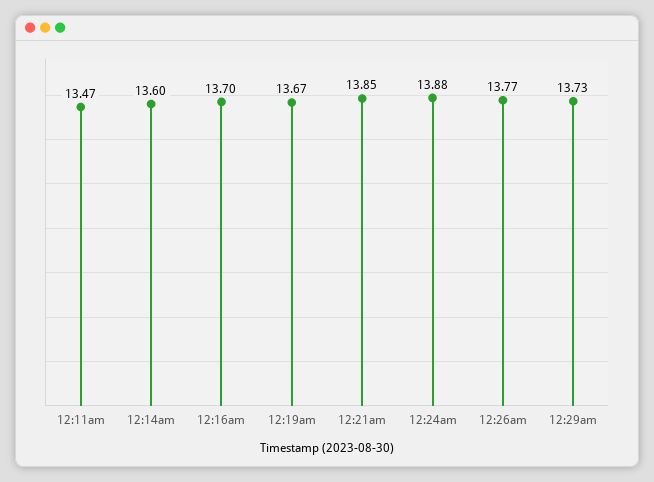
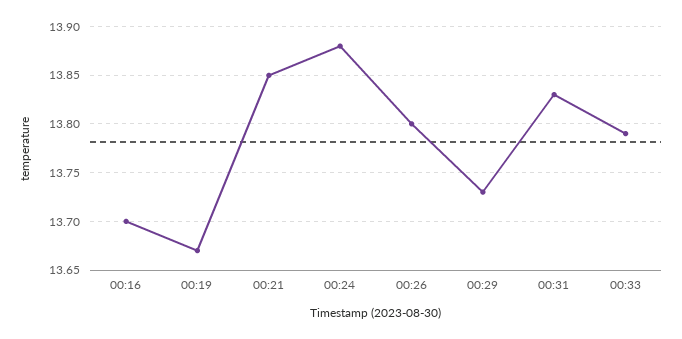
12:11am: 13.47 -> none
12:14am: 13.6 -> none
12:26am: 13.77 -> 13.8
00:31: none -> 13.83
00:33: none -> 13.79

